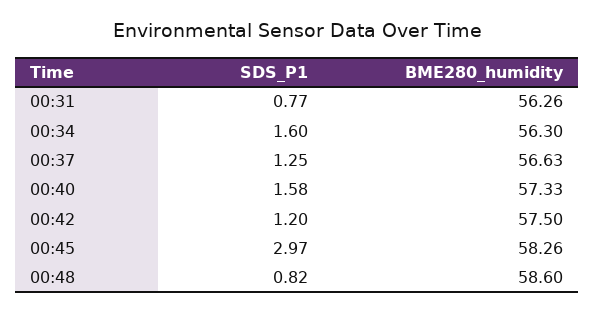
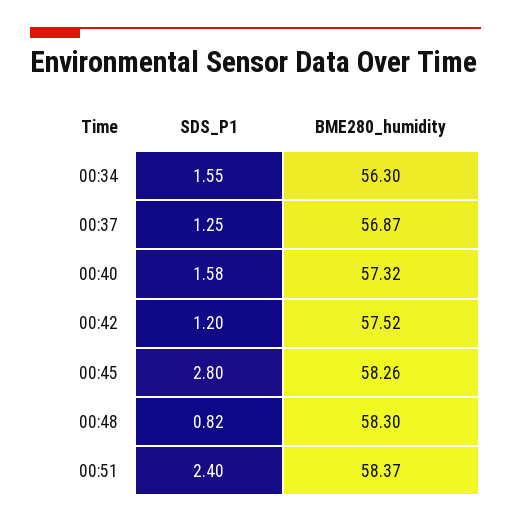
SDS_P1, 00:31: 0.77 -> none
BME280_humidity, 00:31: 56.26 -> none
SDS_P1, 00:34: 1.6 -> 1.55
BME280_humidity, 00:37: 56.63 -> 56.87
BME280_humidity, 00:40: 57.33 -> 57.32
BME280_humidity, 00:42: 57.5 -> 57.52
SDS_P1, 00:45: 2.97 -> 2.8
BME280_humidity, 00:48: 58.6 -> 58.3
SDS_P1, 00:51: none -> 2.4
BME280_humidity, 00:51: none -> 58.37

